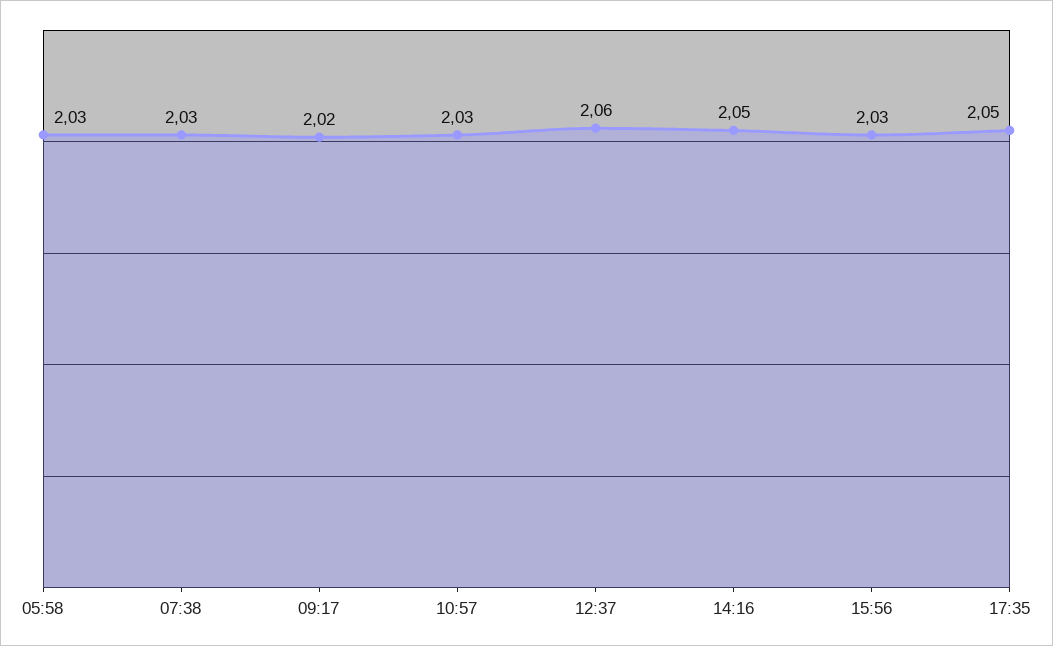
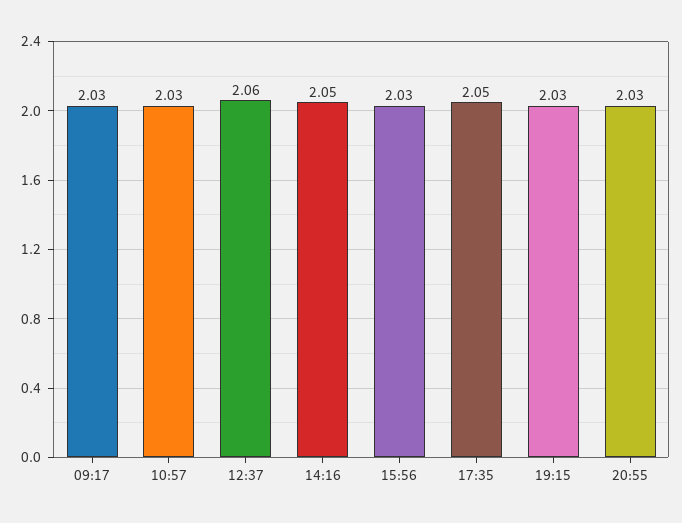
05:58: 2.03 -> none
07:38: 2.03 -> none
09:17: 2.02 -> 2.03
19:15: none -> 2.03
20:55: none -> 2.03

